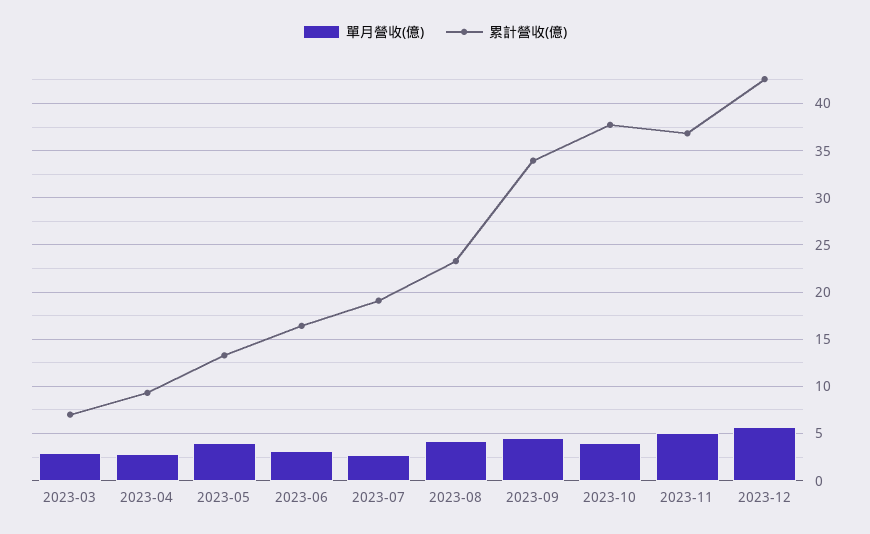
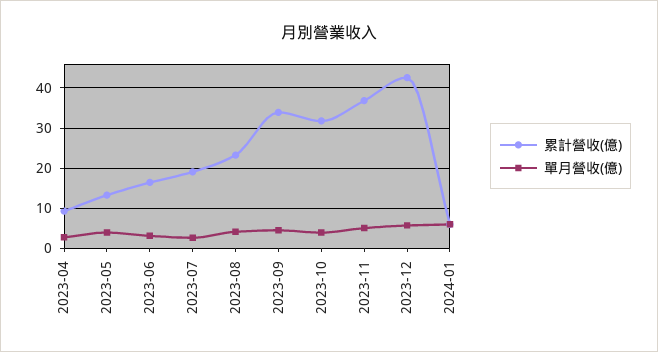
單月營收(億), 2023-03: 3 -> none
累計營收(億), 2023-03: 7 -> none
累計營收(億), 2023-10: 38 -> 32
累計營收(億), 2024-01: none -> 6
單月營收(億), 2024-01: none -> 6

